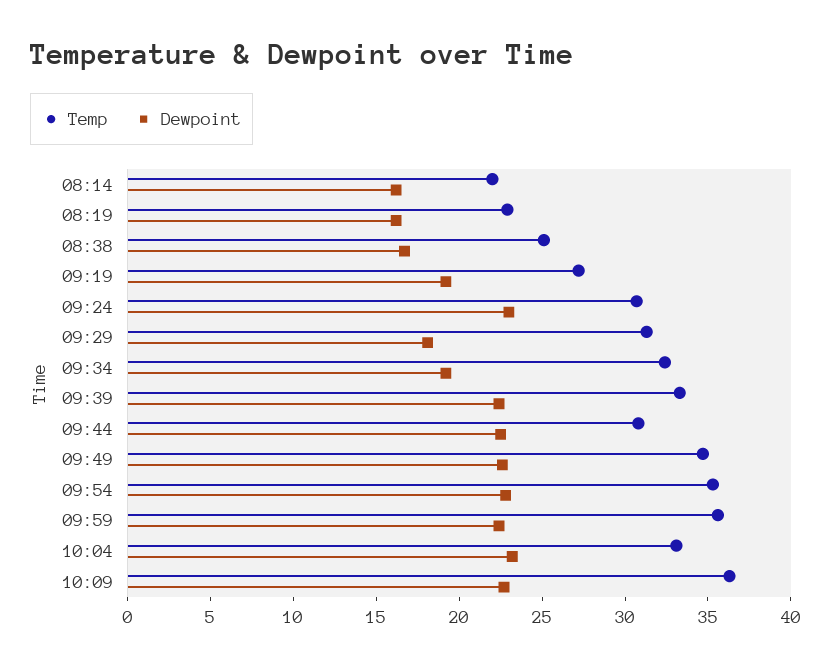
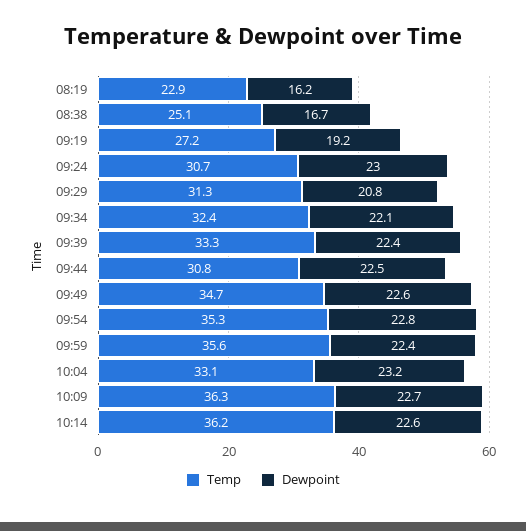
Temp, 08:14: 22 -> none
Dewpoint, 08:14: 16 -> none
Dewpoint, 09:29: 18 -> 20.8
Dewpoint, 09:34: 19 -> 22.1
Temp, 10:14: none -> 36.2
Dewpoint, 10:14: none -> 22.6

